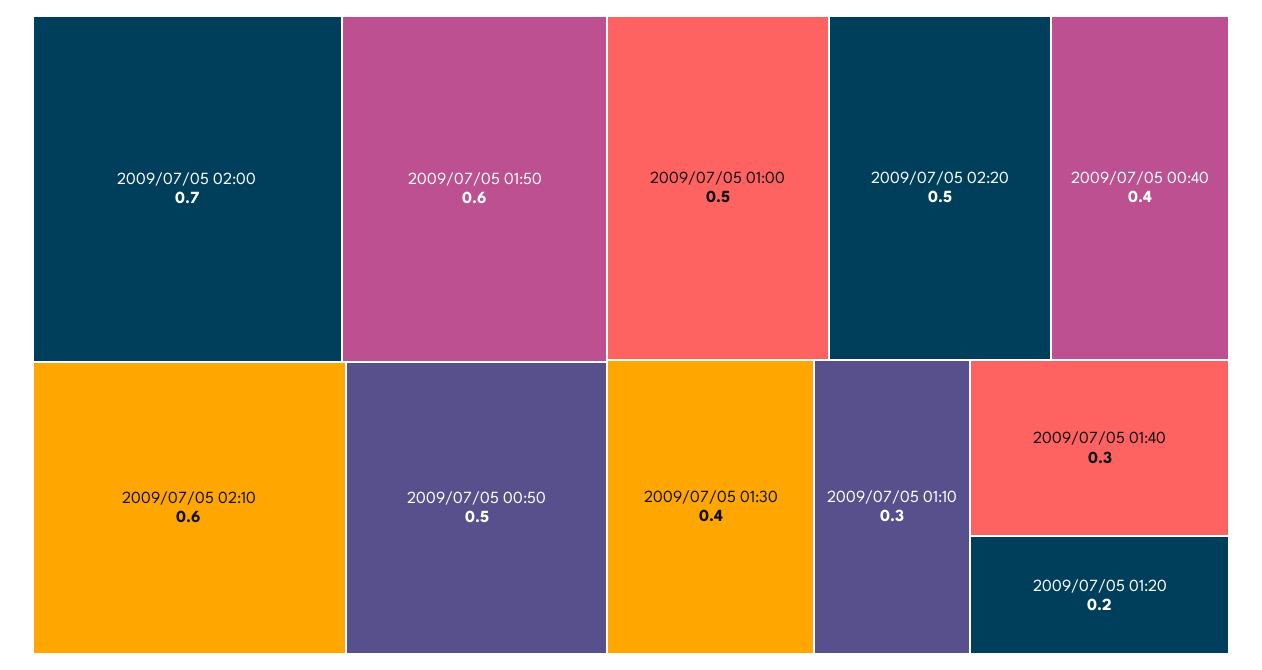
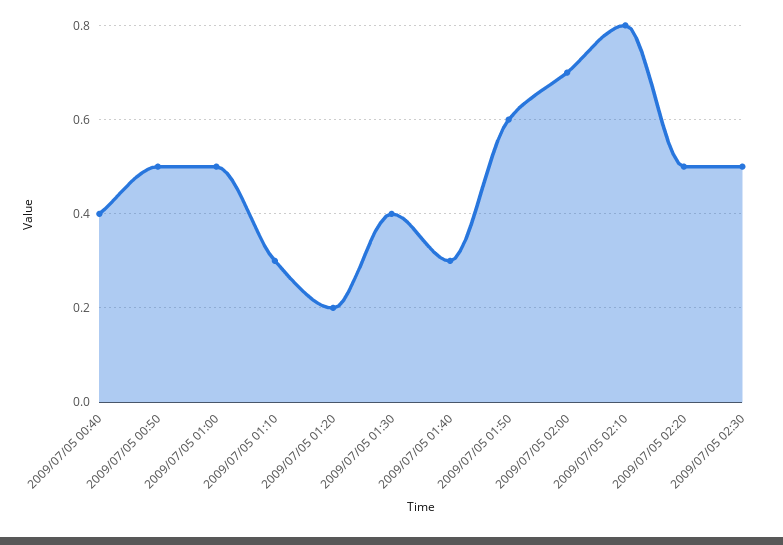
2009/07/05 02:10: 0.6 -> 0.8
2009/07/05 02:30: none -> 0.5

